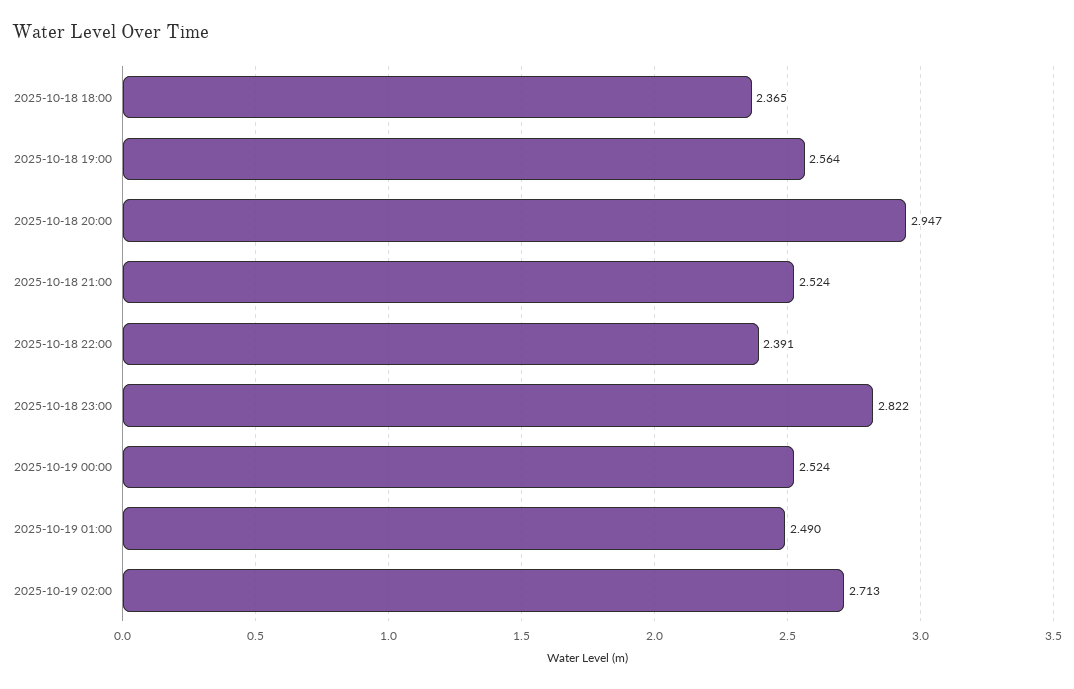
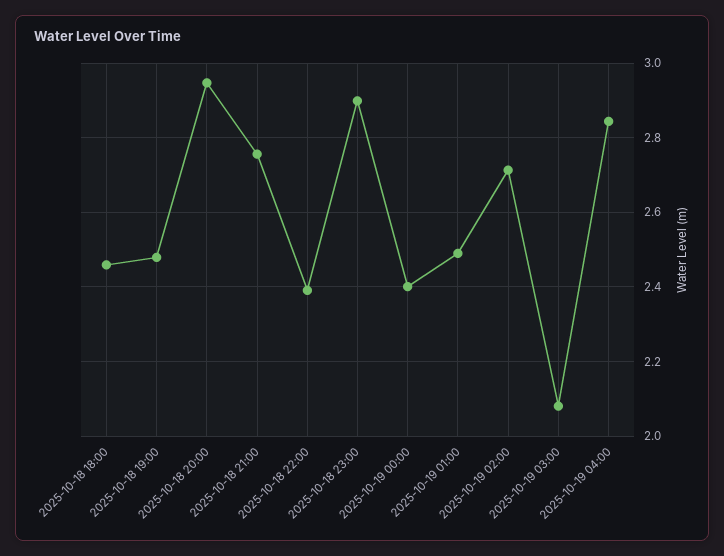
2025-10-18 18:00: 2.365 -> 2.46
2025-10-18 19:00: 2.564 -> 2.48
2025-10-18 21:00: 2.524 -> 2.76
2025-10-18 23:00: 2.822 -> 2.9
2025-10-19 00:00: 2.524 -> 2.4
2025-10-19 03:00: none -> 2.08
2025-10-19 04:00: none -> 2.84

